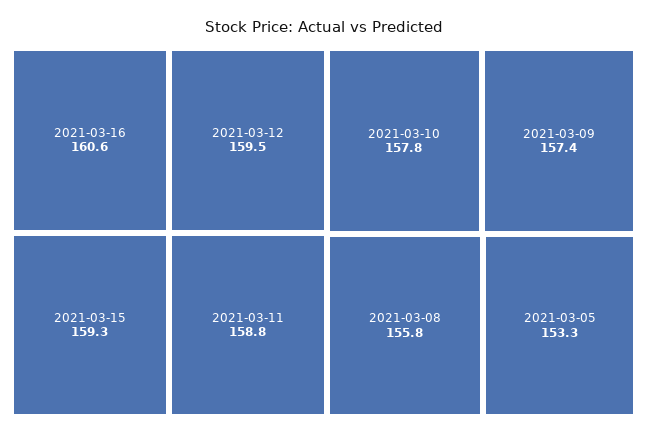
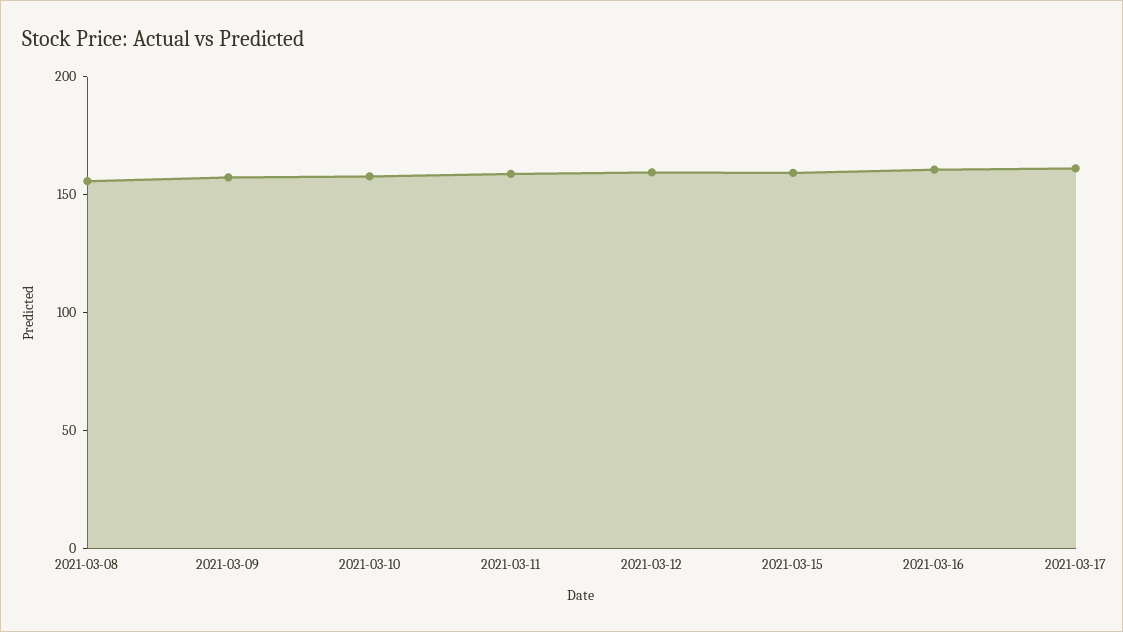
2021-03-05: 153.3 -> none
2021-03-17: none -> 160

